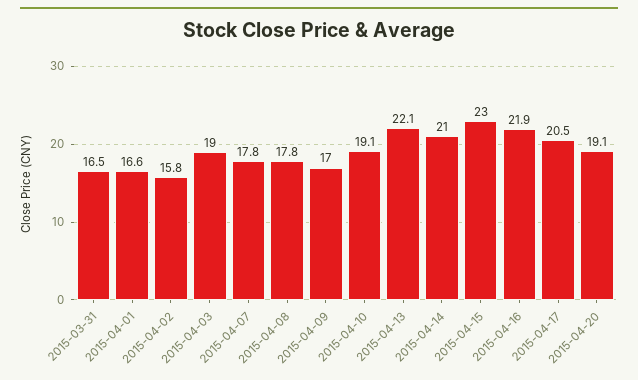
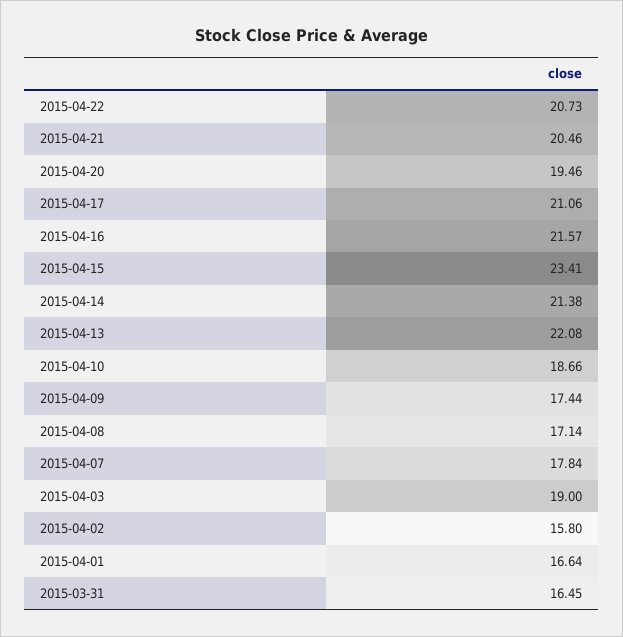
2015-04-08: 17.8 -> 17.14
2015-04-09: 17 -> 17.44
2015-04-10: 19.1 -> 18.66
2015-04-14: 21 -> 21.38
2015-04-15: 23 -> 23.41
2015-04-16: 21.9 -> 21.57
2015-04-17: 20.5 -> 21.06
2015-04-20: 19.1 -> 19.46
2015-04-22: none -> 20.73
2015-04-21: none -> 20.46

